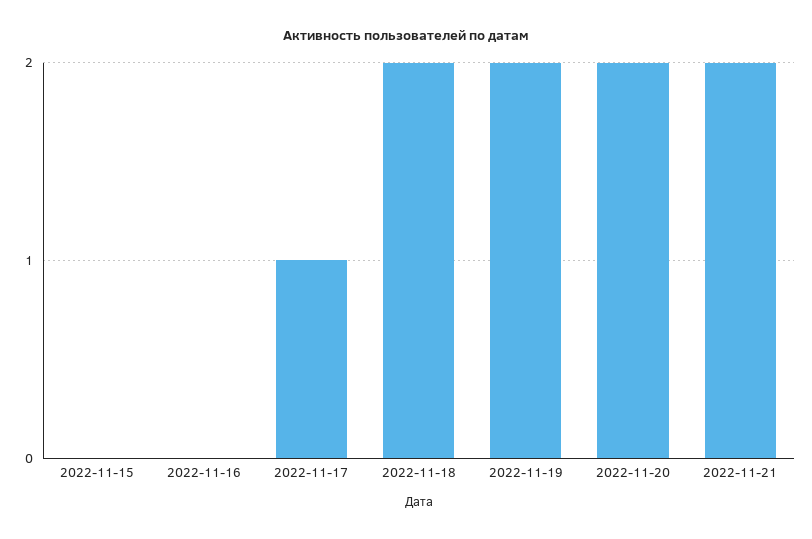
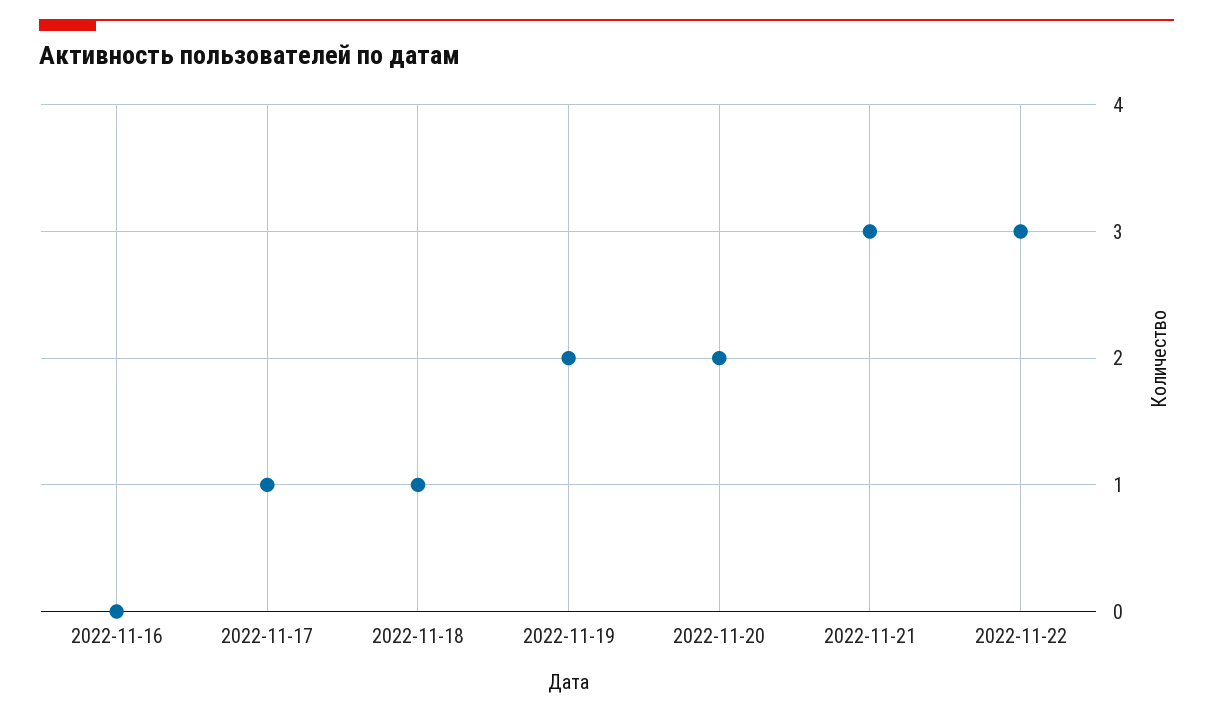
2022-11-15: 0 -> none
2022-11-18: 2 -> 1
2022-11-21: 2 -> 3
2022-11-22: none -> 3

